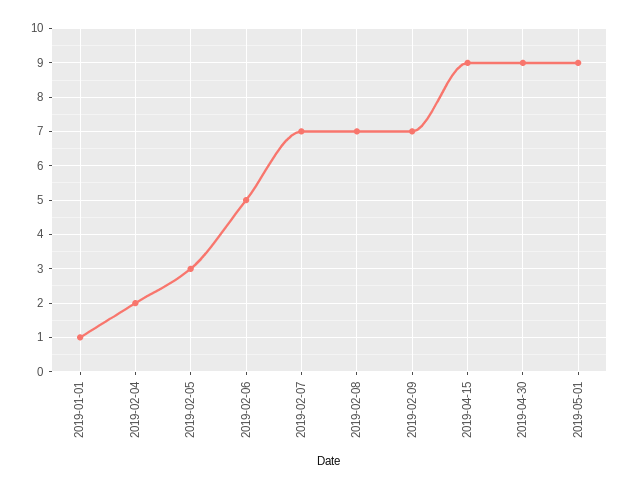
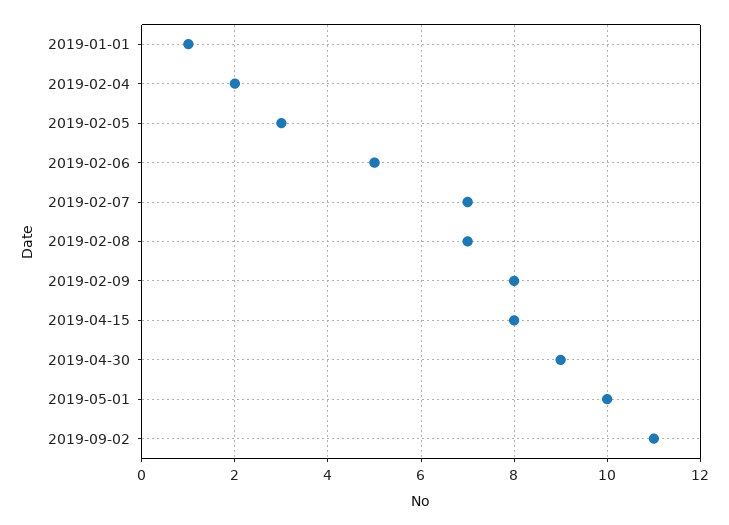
2019-02-09: 7 -> 8
2019-04-15: 9 -> 8
2019-05-01: 9 -> 10
2019-09-02: none -> 11

